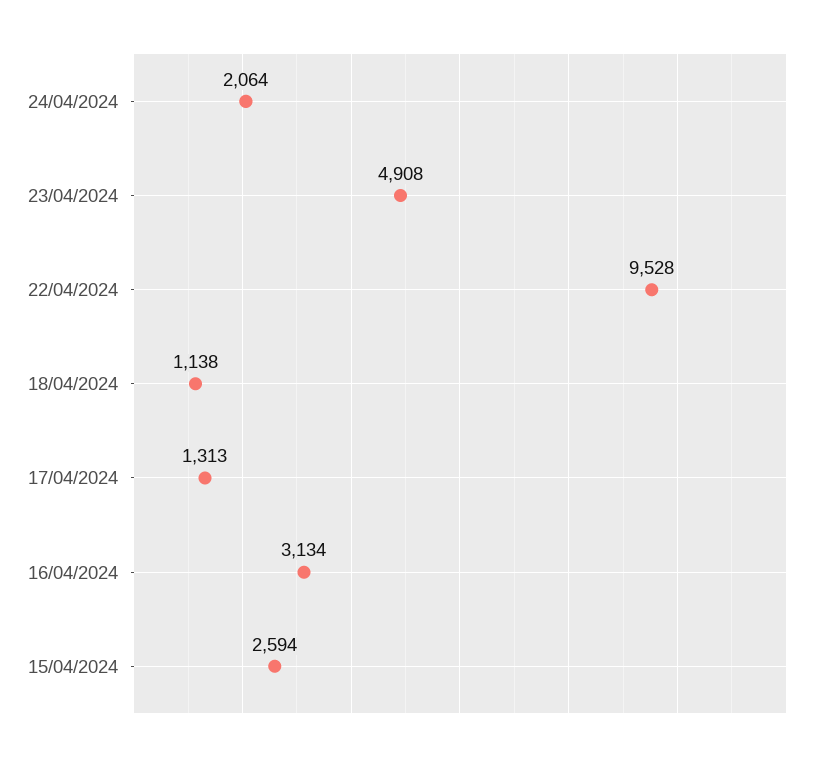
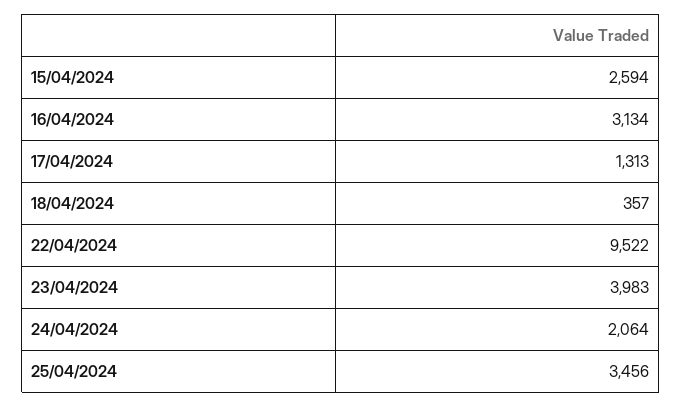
23/04/2024: 4908 -> 3983
22/04/2024: 9528 -> 9522
18/04/2024: 1138 -> 357
25/04/2024: none -> 3456

